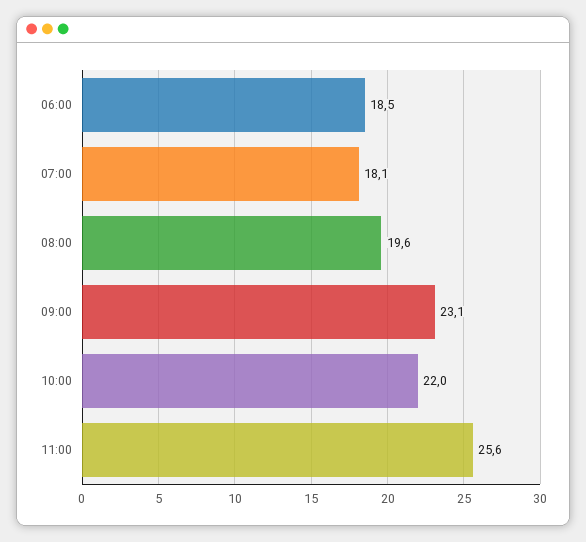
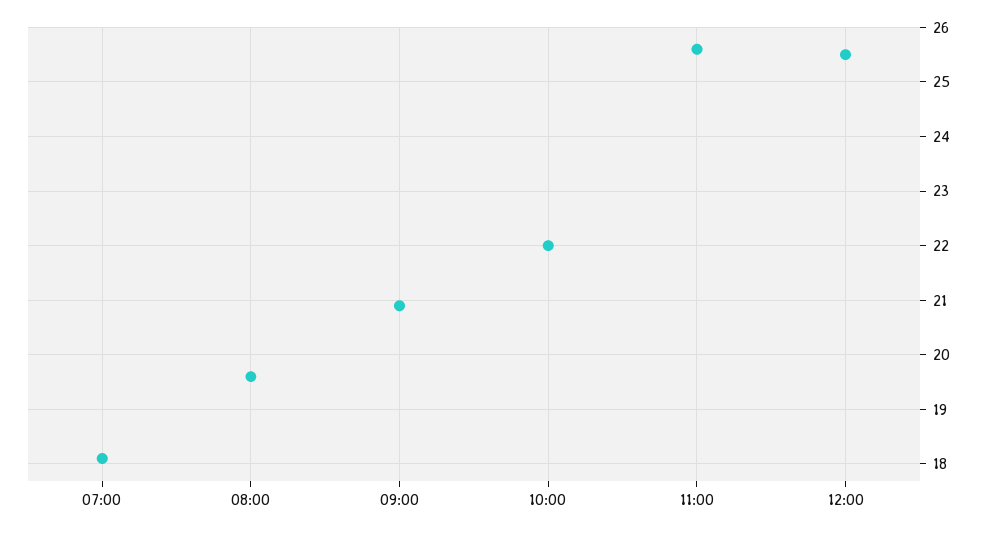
06:00: 18.5 -> none
09:00: 23.1 -> 21
12:00: none -> 25.5

